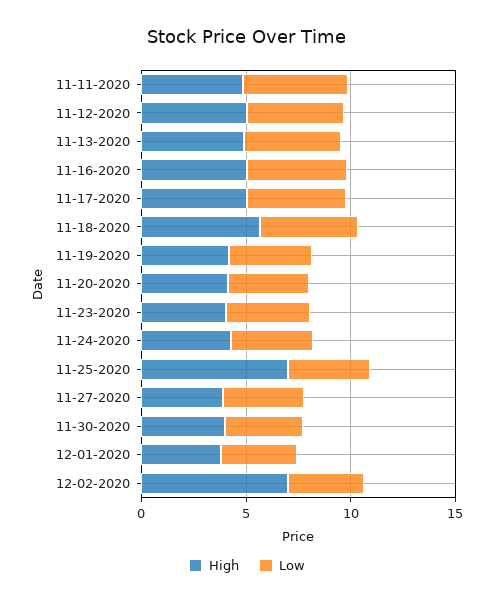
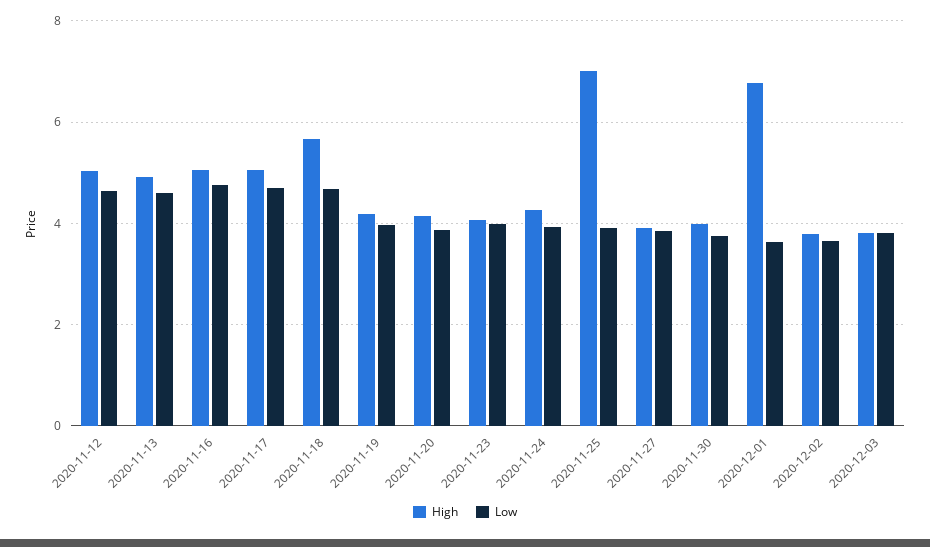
High, 11-11-2020: 5 -> none
Low, 11-11-2020: 5 -> none
High, 12-01-2020: 4 -> 6.8
High, 12-02-2020: 7 -> 3.8
High, 2020-12-03: none -> 3.8
Low, 2020-12-03: none -> 3.8

